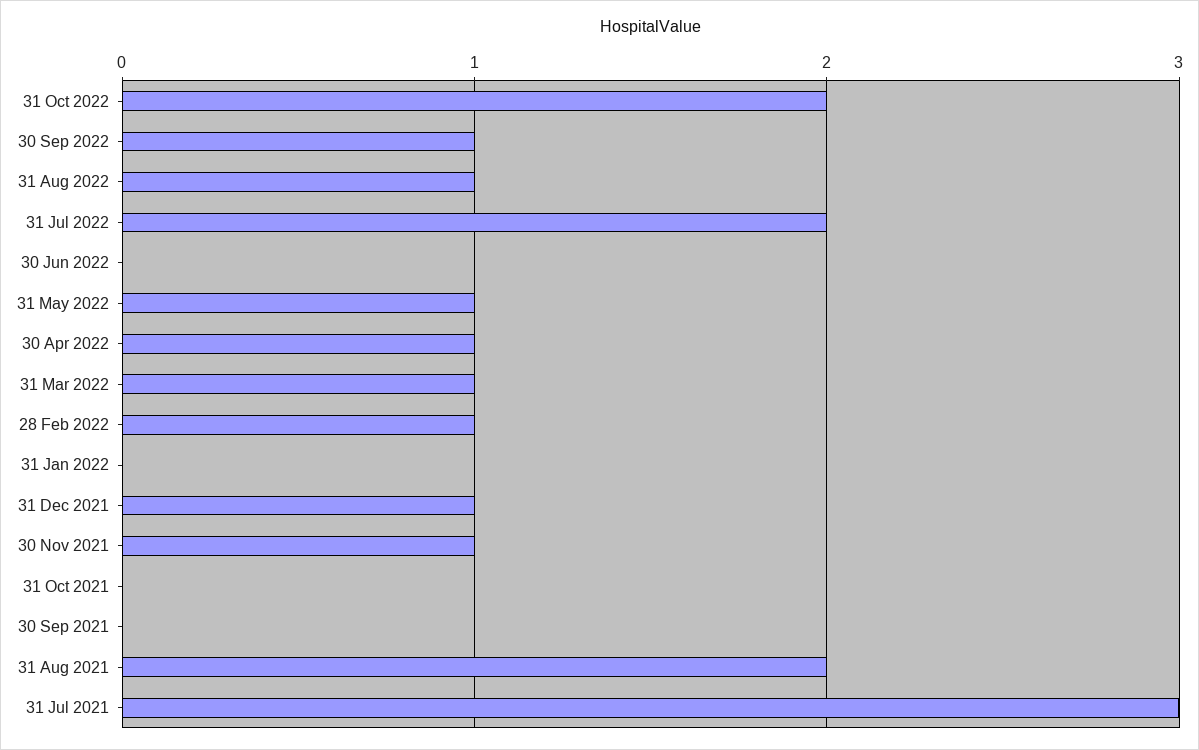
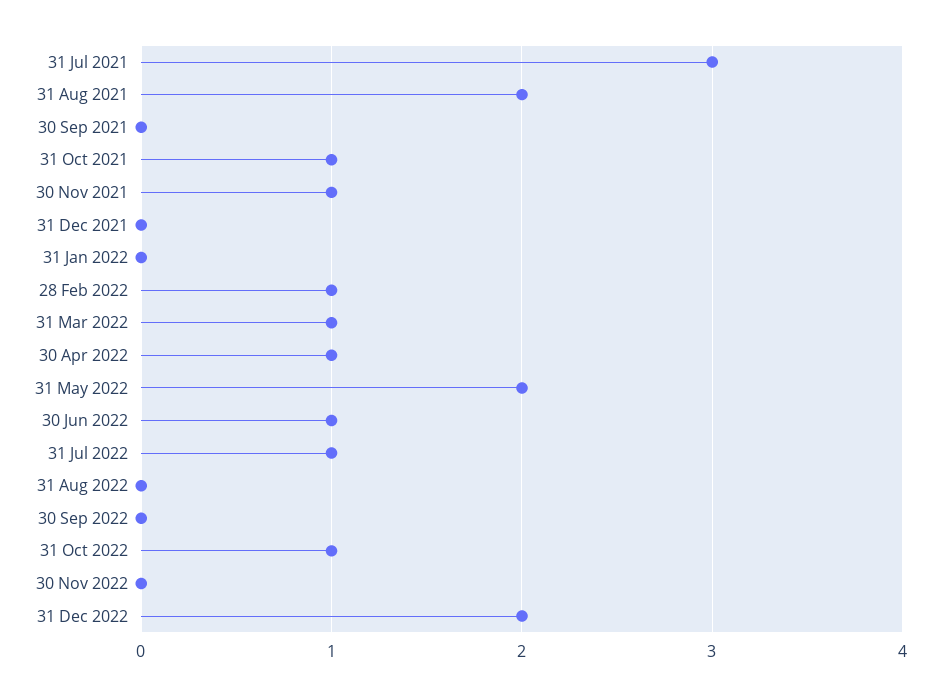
31 Oct 2022: 2 -> 1
30 Sep 2022: 1 -> 0
31 Aug 2022: 1 -> 0
31 Jul 2022: 2 -> 1
30 Jun 2022: 0 -> 1
31 May 2022: 1 -> 2
31 Dec 2021: 1 -> 0
31 Oct 2021: 0 -> 1
30 Nov 2022: none -> 0
31 Dec 2022: none -> 2

